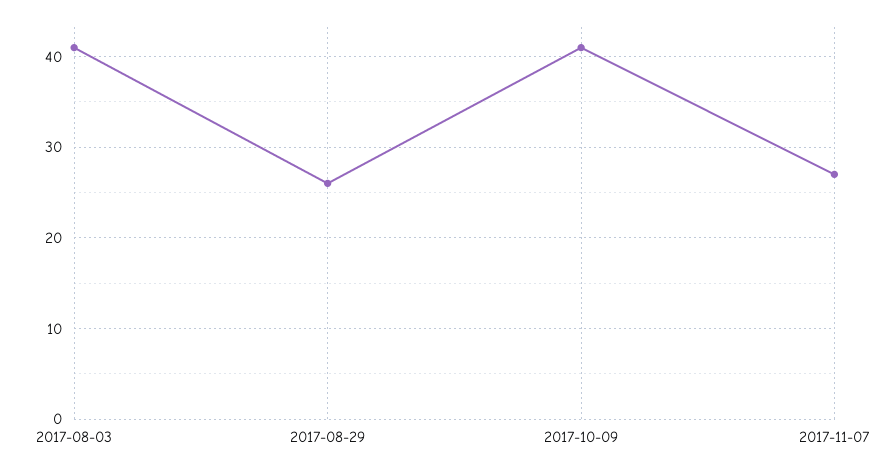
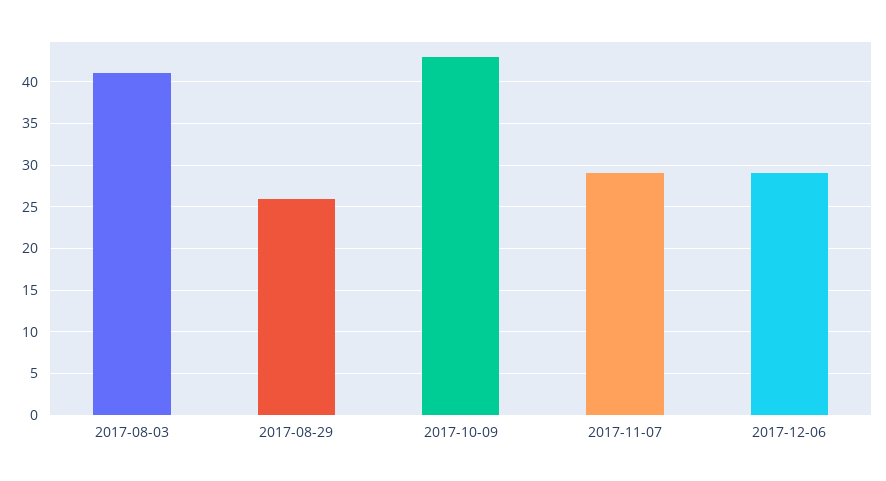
2017-10-09: 41 -> 43
2017-11-07: 27 -> 29
2017-12-06: none -> 29

